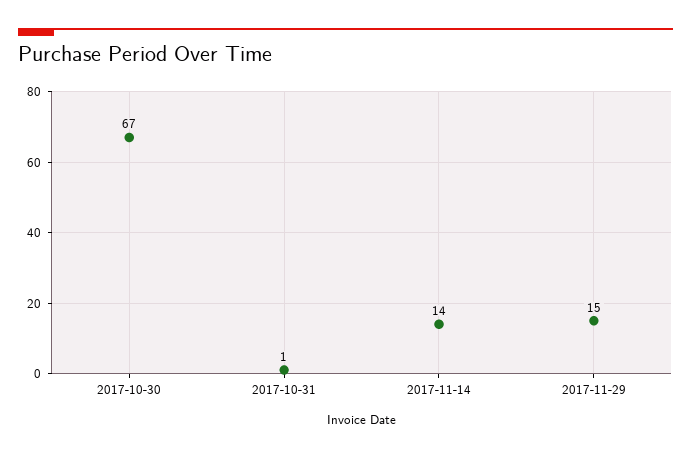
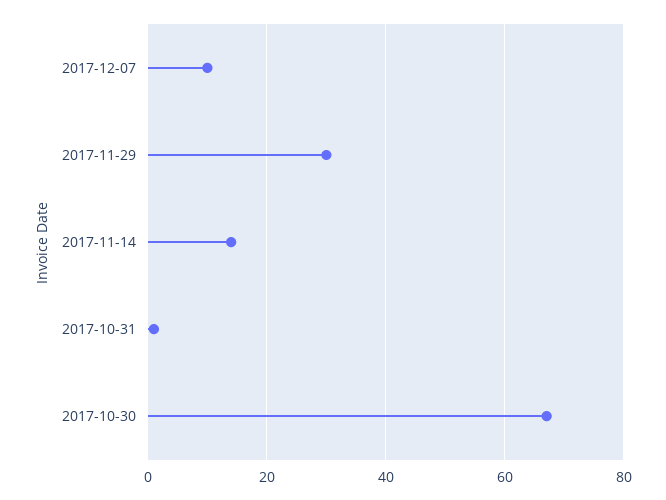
2017-11-29: 15 -> 30
2017-12-07: none -> 10

